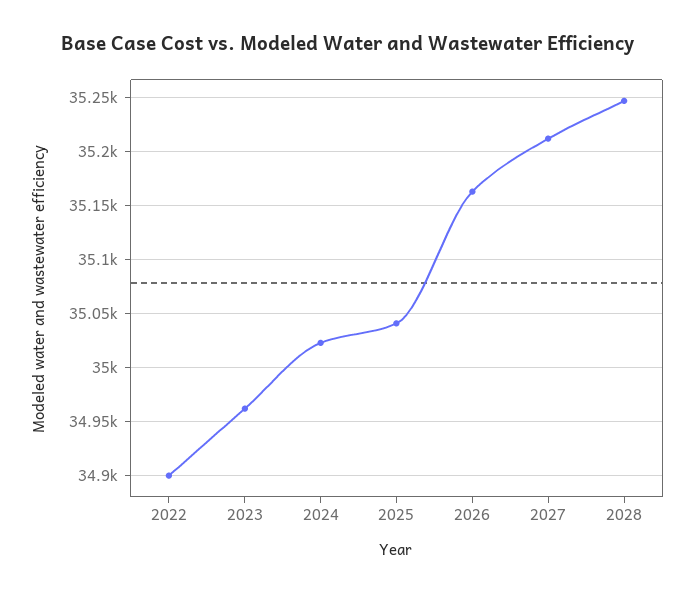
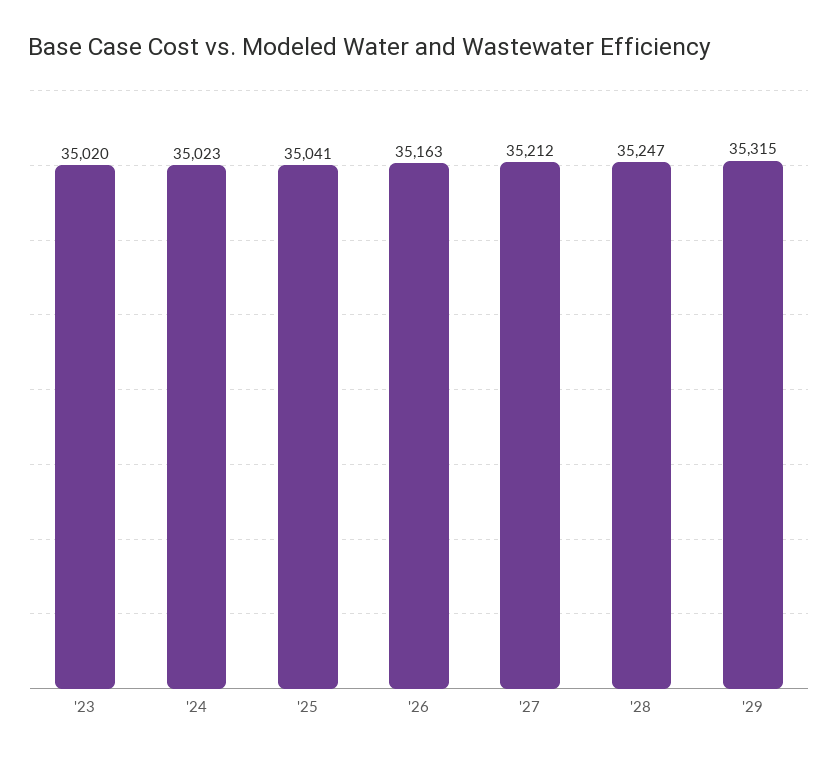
2022: 34900 -> none
2023: 34960 -> 35020
'29: none -> 35315

